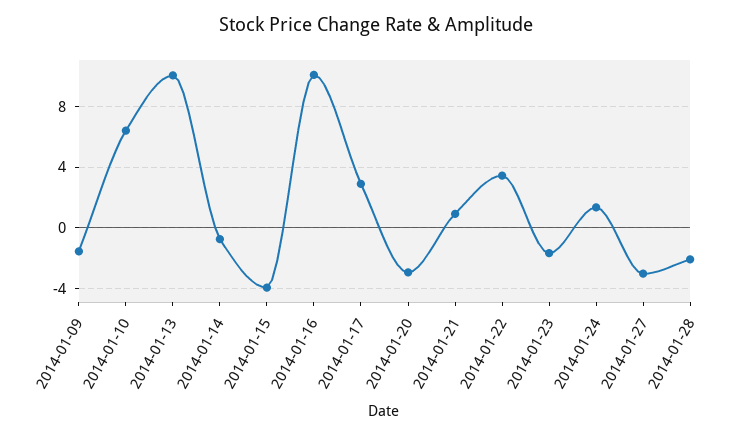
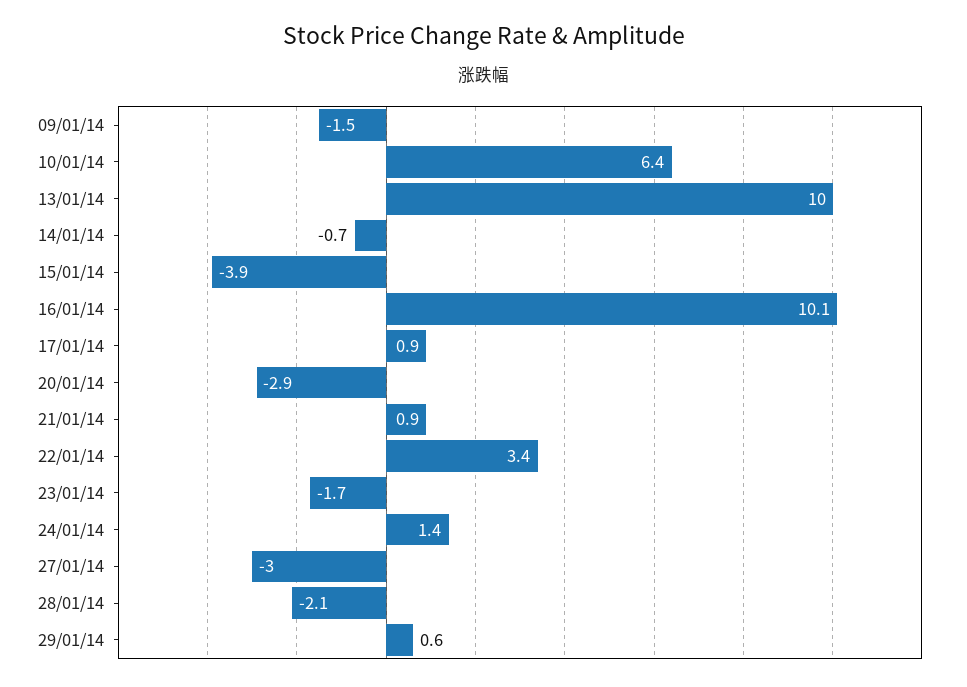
2014-01-17: 3 -> 0.9
29/01/14: none -> 0.6

